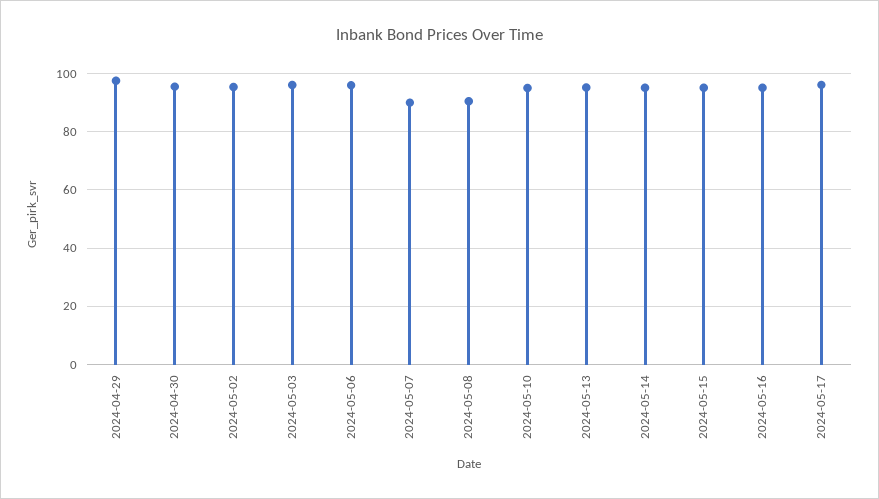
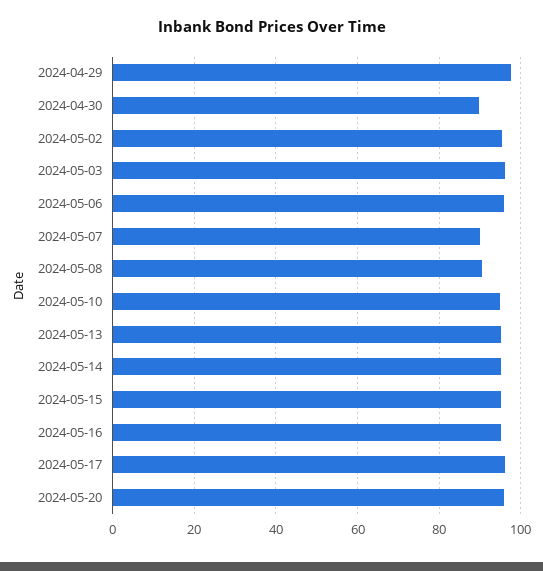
2024-04-30: 95 -> 90
2024-05-20: none -> 96

